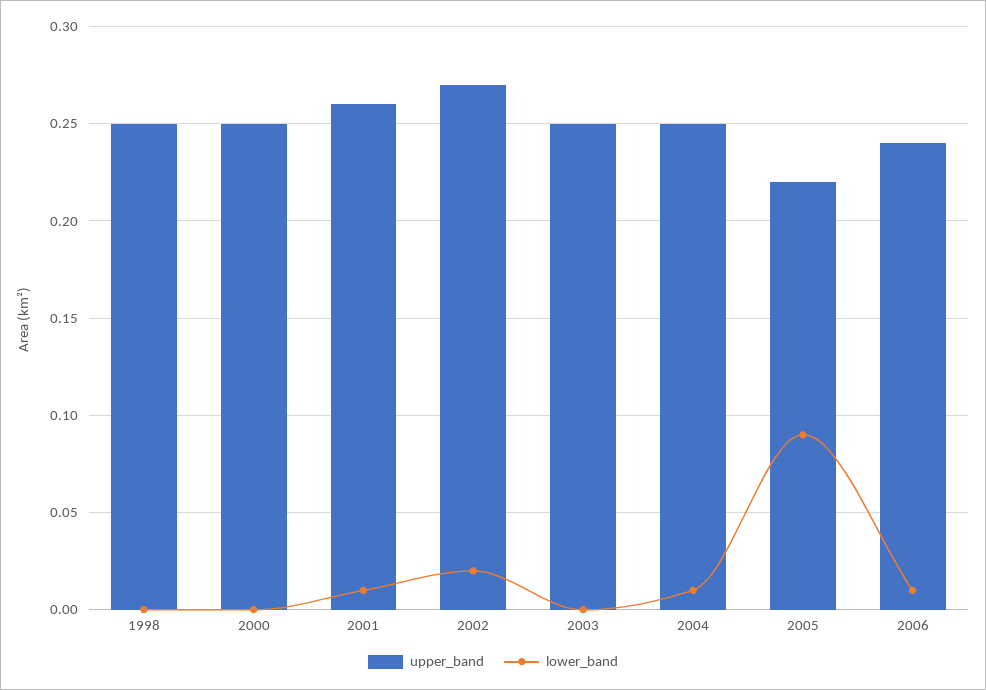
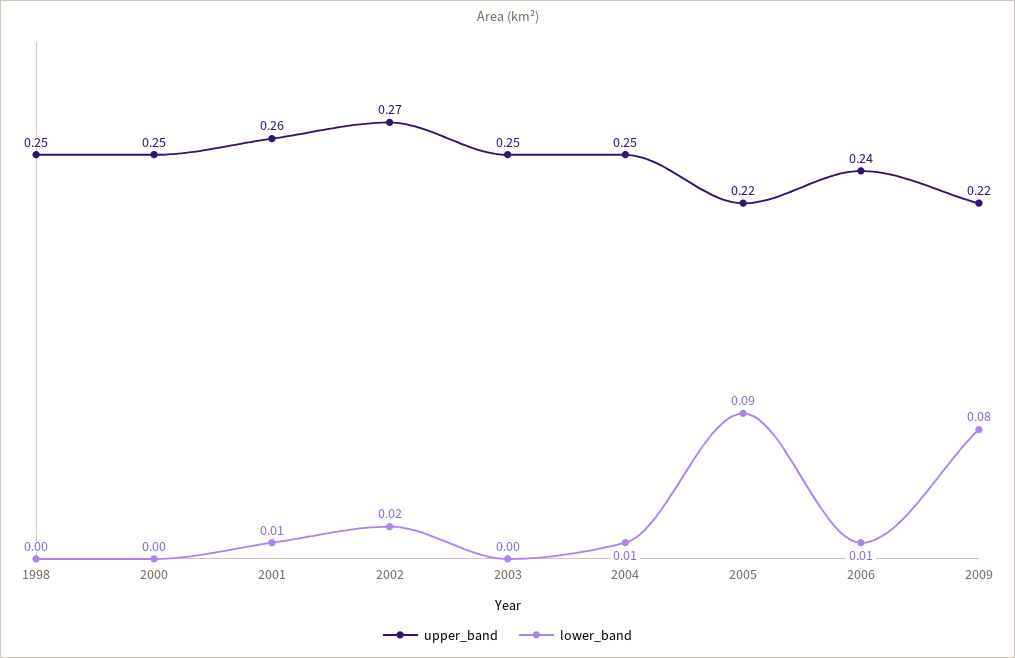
upper_band, 2009: none -> 0.22
lower_band, 2009: none -> 0.08

